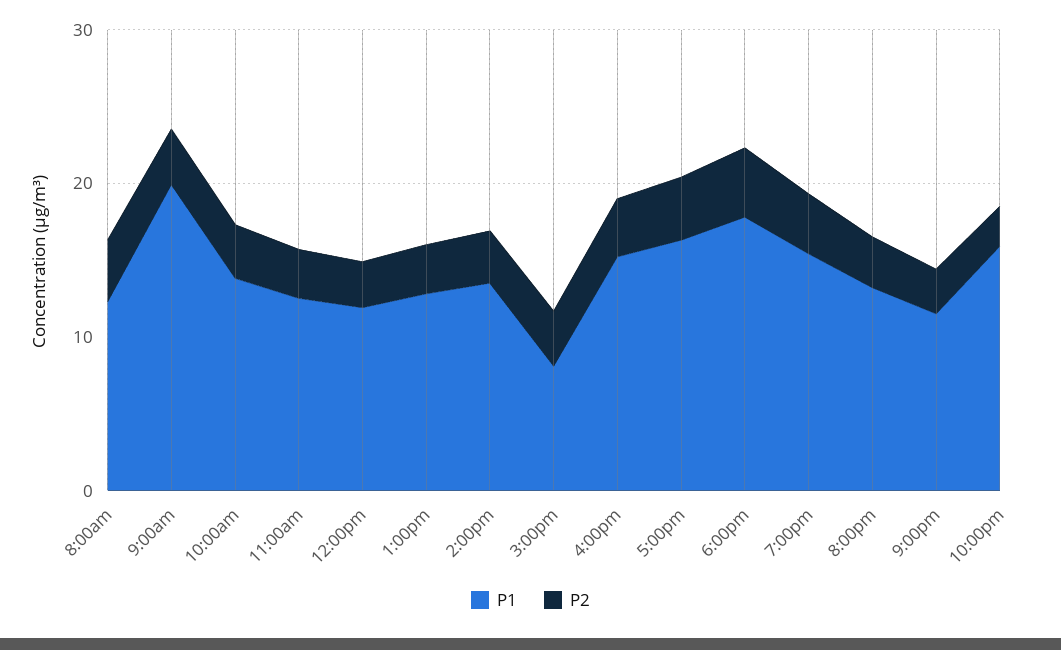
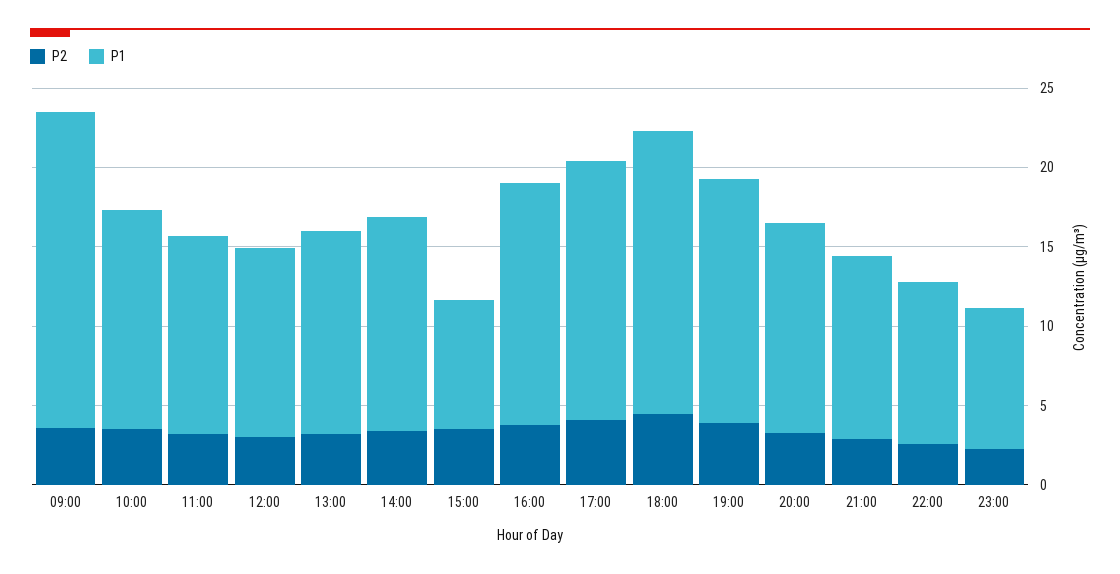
P1, 8:00am: 12 -> none
P2, 8:00am: 4 -> none
P1, 10:00pm: 16 -> 10
P2, 23:00: none -> 2
P1, 23:00: none -> 9

